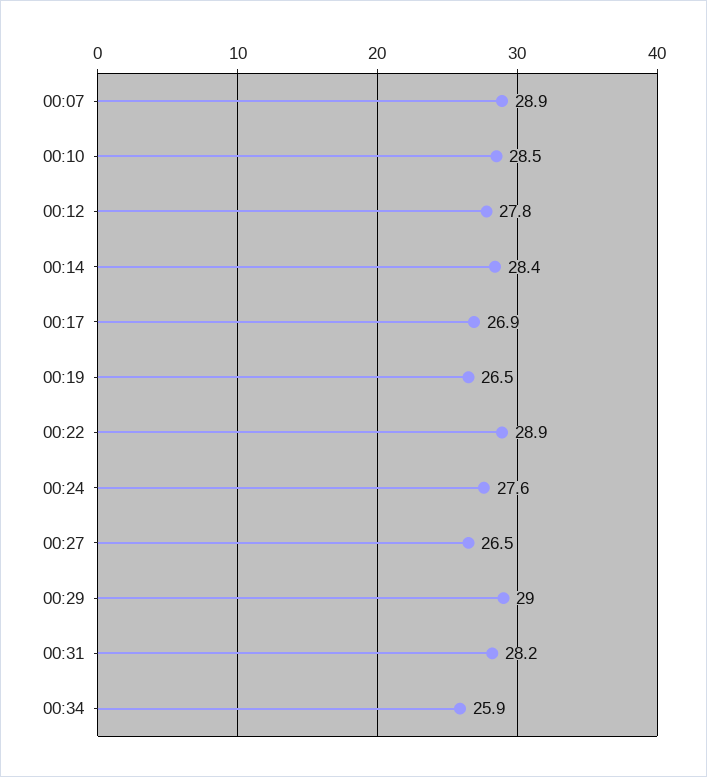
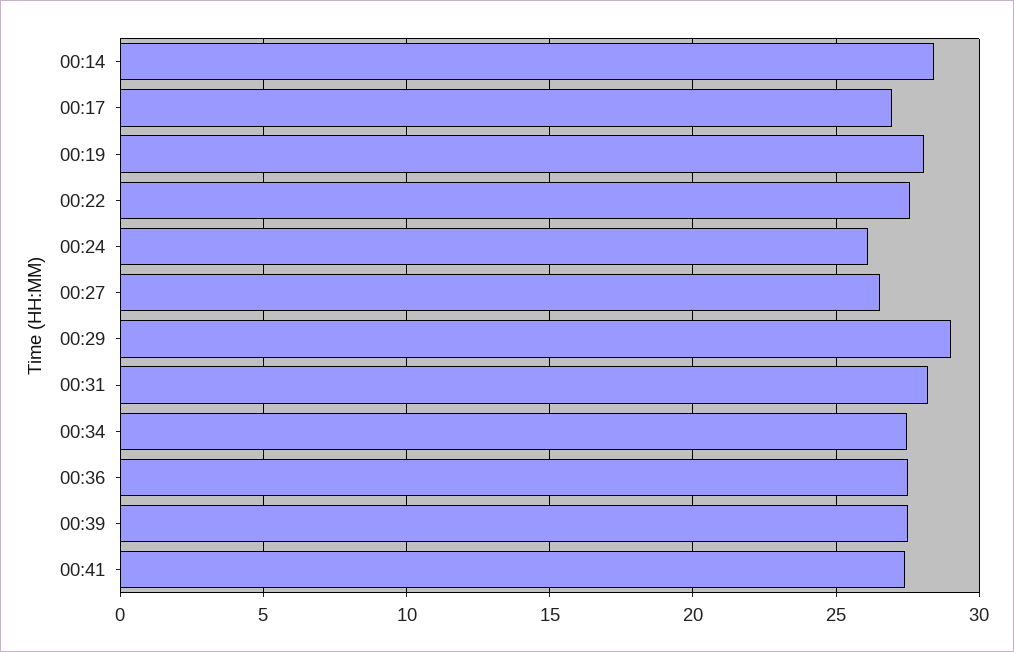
00:07: 28.9 -> none
00:10: 28.5 -> none
00:12: 27.8 -> none
00:19: 26.5 -> 28
00:22: 28.9 -> 27.5
00:24: 27.6 -> 26
00:34: 25.9 -> 27.5
00:36: none -> 27.5
00:39: none -> 27.5
00:41: none -> 27.5

